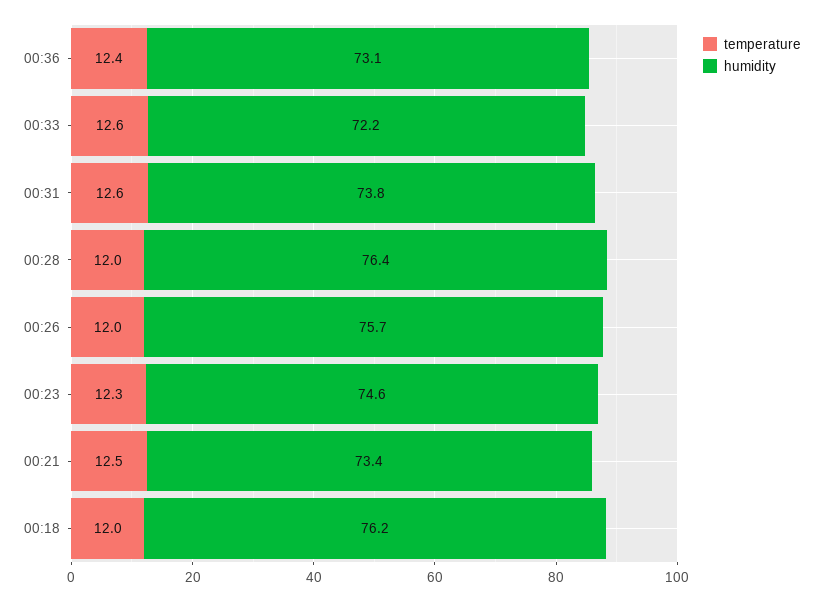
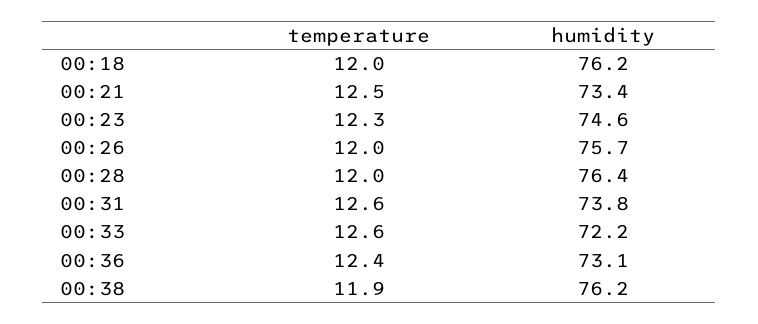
temperature, 00:38: none -> 11.9
humidity, 00:38: none -> 76.2

